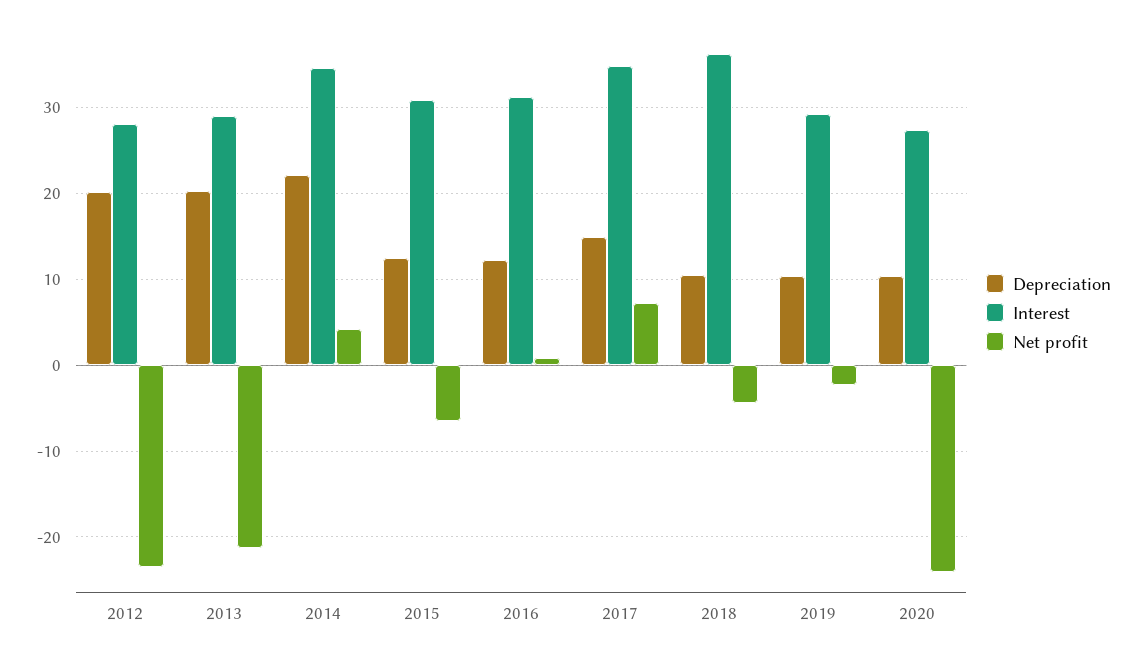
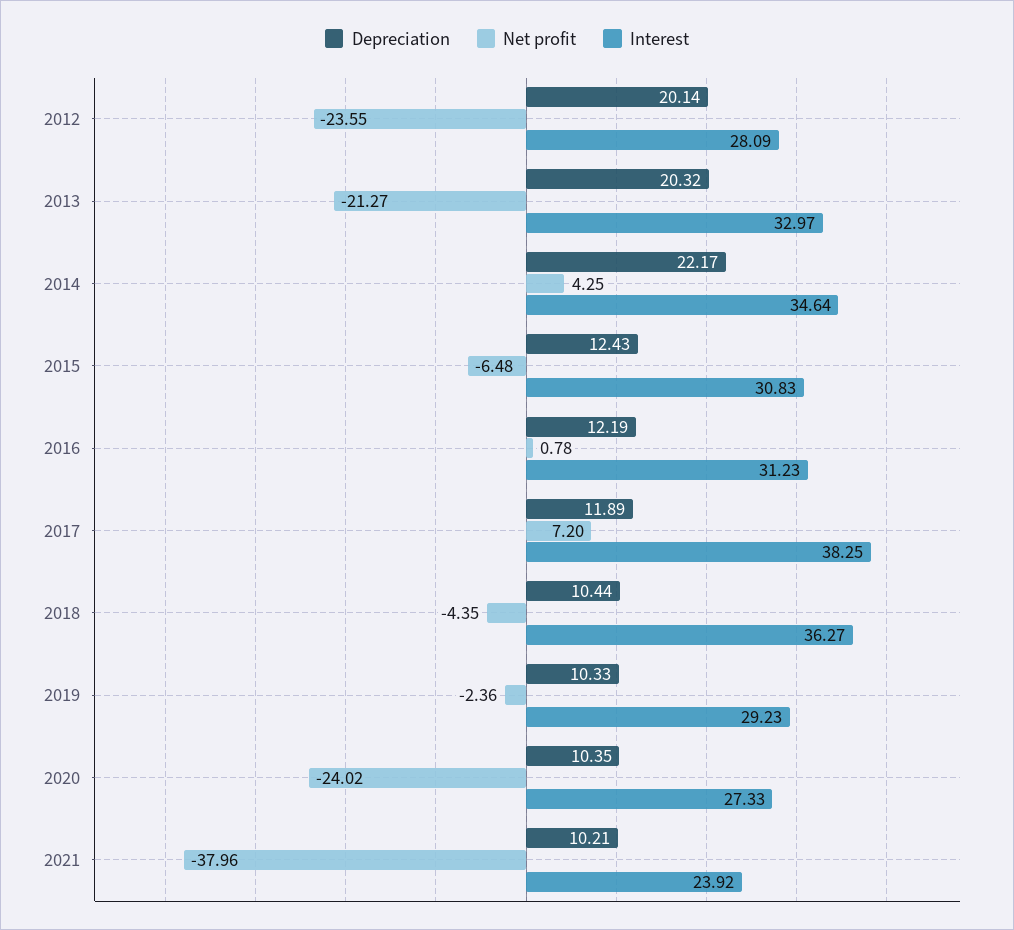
Interest, 2013: 29 -> 32.97
Depreciation, 2017: 15 -> 11.89
Interest, 2017: 35 -> 38.25
Depreciation, 2021: none -> 10.21
Net profit, 2021: none -> -37.96
Interest, 2021: none -> 23.92

